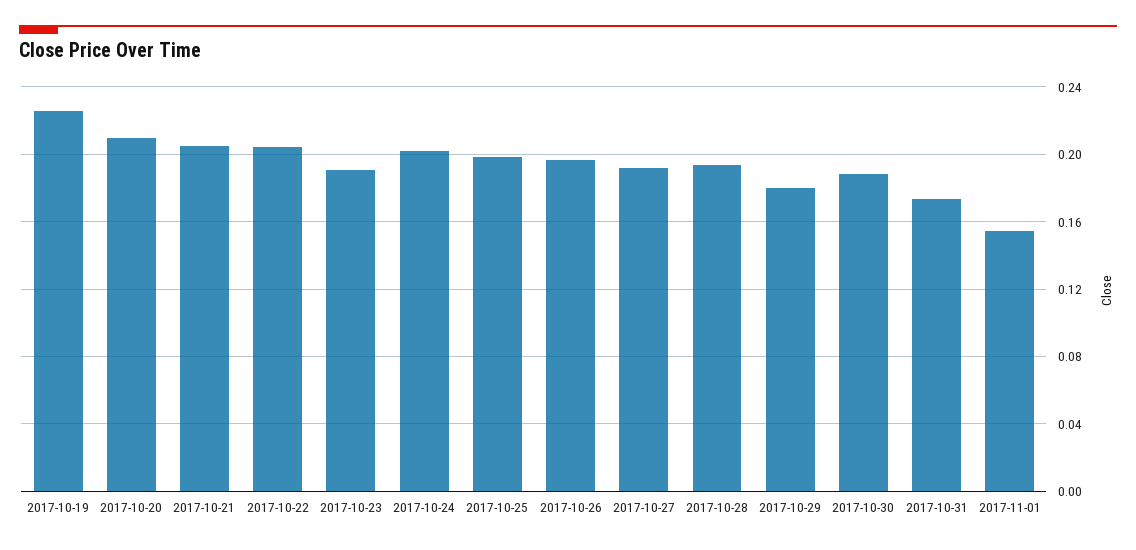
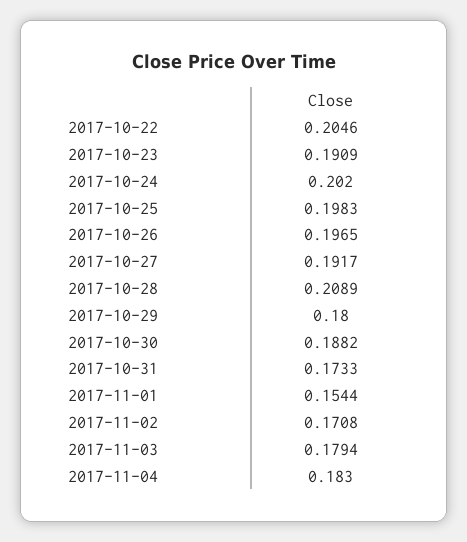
2017-10-19: 0.225 -> none
2017-10-20: 0.21 -> none
2017-10-21: 0.205 -> none
2017-10-28: 0.195 -> 0.2089
2017-11-02: none -> 0.1708
2017-11-03: none -> 0.1794
2017-11-04: none -> 0.183

